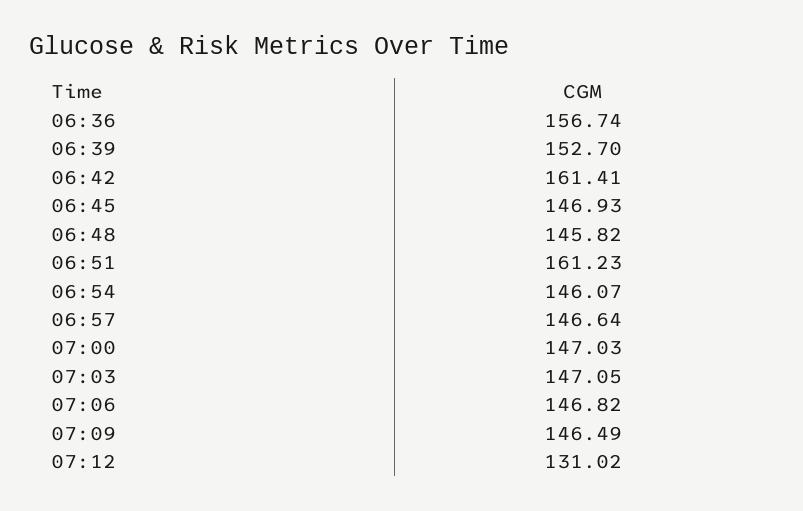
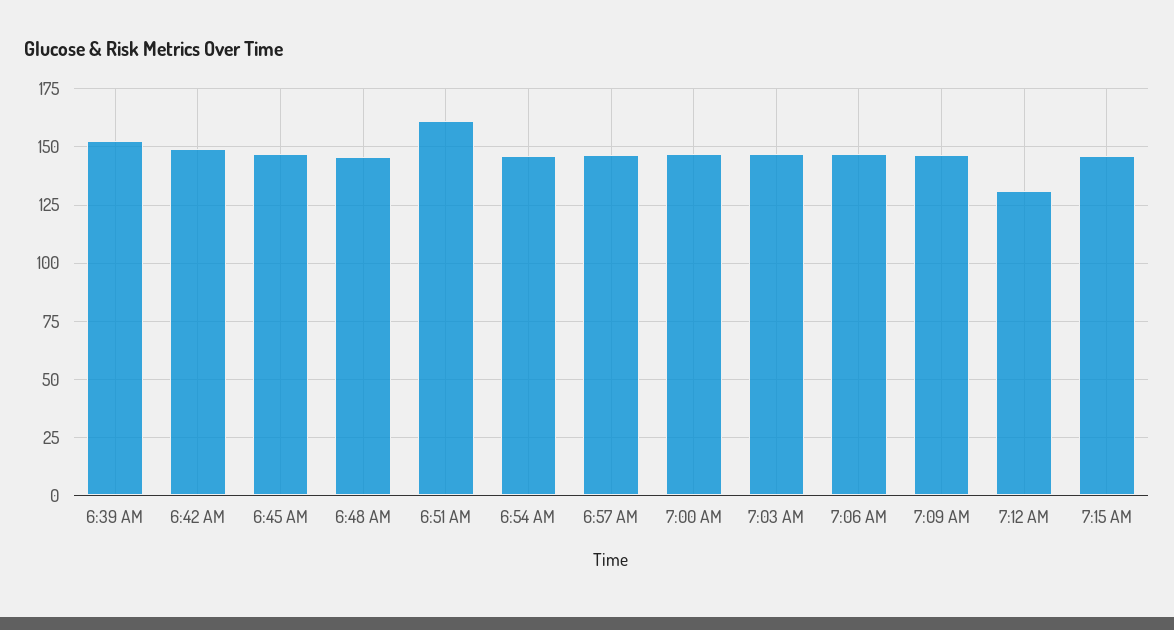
06:36: 156.74 -> none
06:42: 161.41 -> 150
7:15 AM: none -> 145

